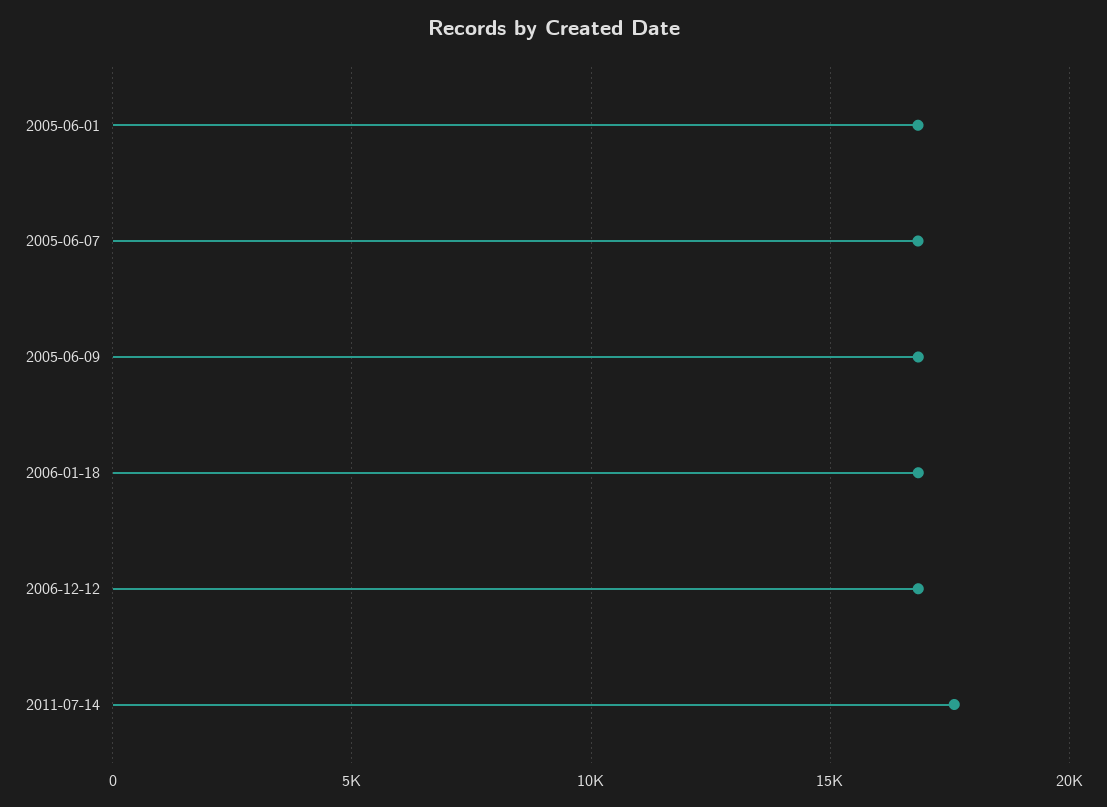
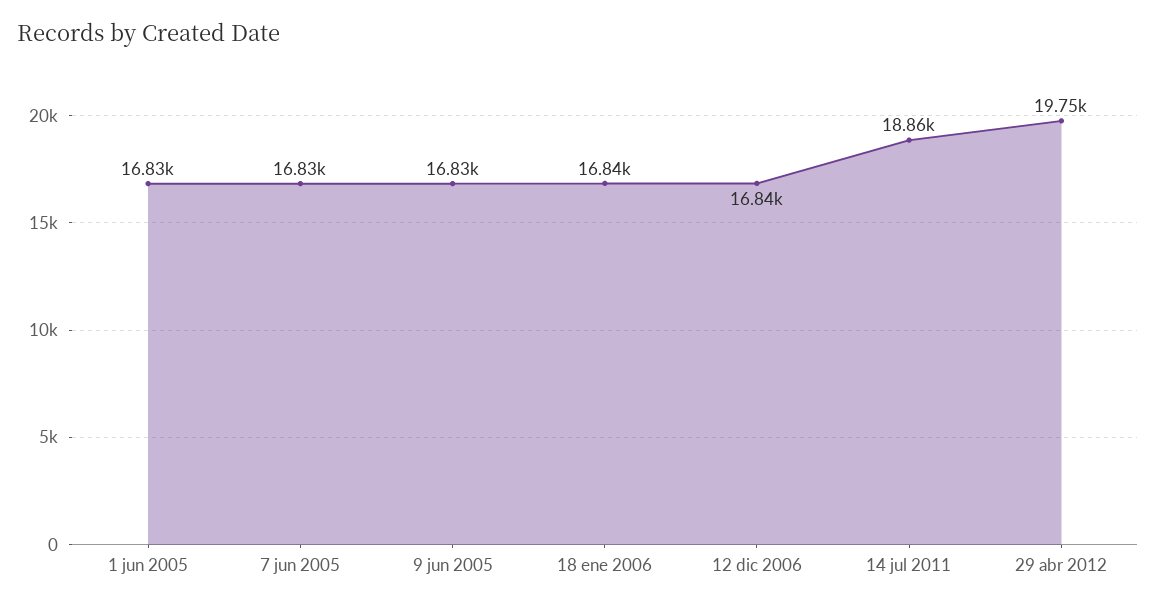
2011-07-14: 17500 -> 18860
29 abr 2012: none -> 19750

